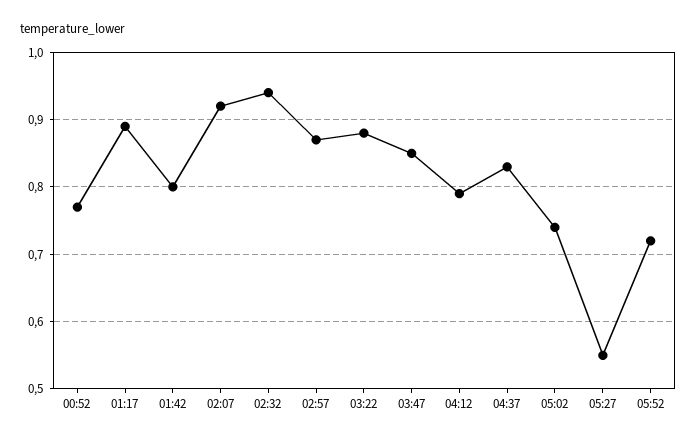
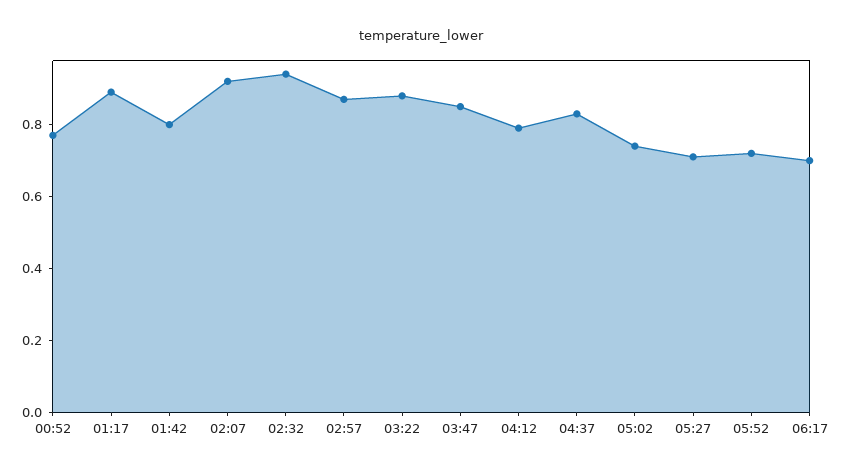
05:27: 0.55 -> 0.7
06:17: none -> 0.7

